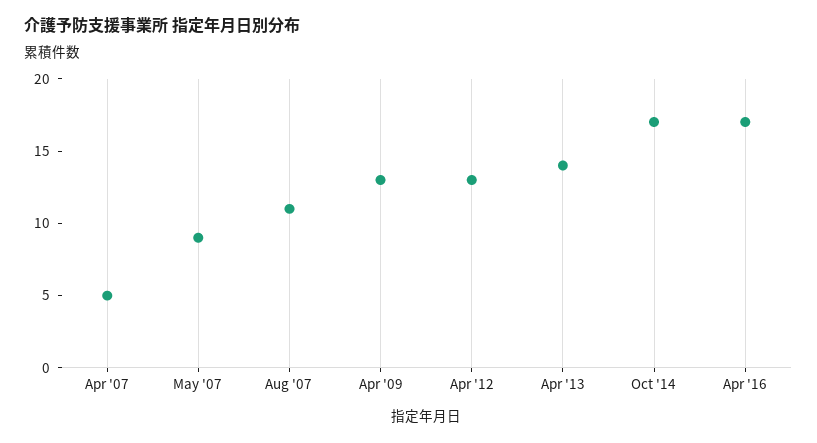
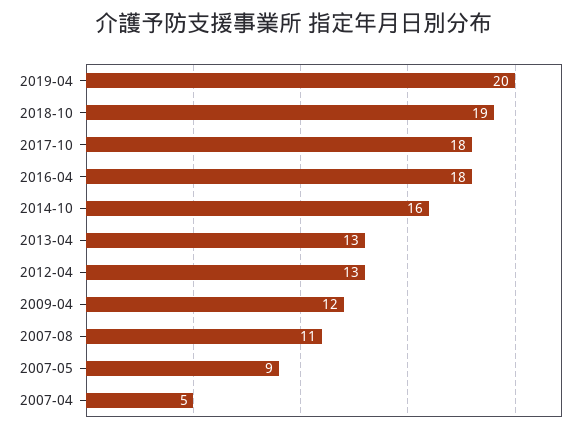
Apr '09: 13 -> 12
Apr '13: 14 -> 13
Oct '14: 17 -> 16
Apr '16: 17 -> 18
2019-04: none -> 20
2018-10: none -> 19
2017-10: none -> 18

